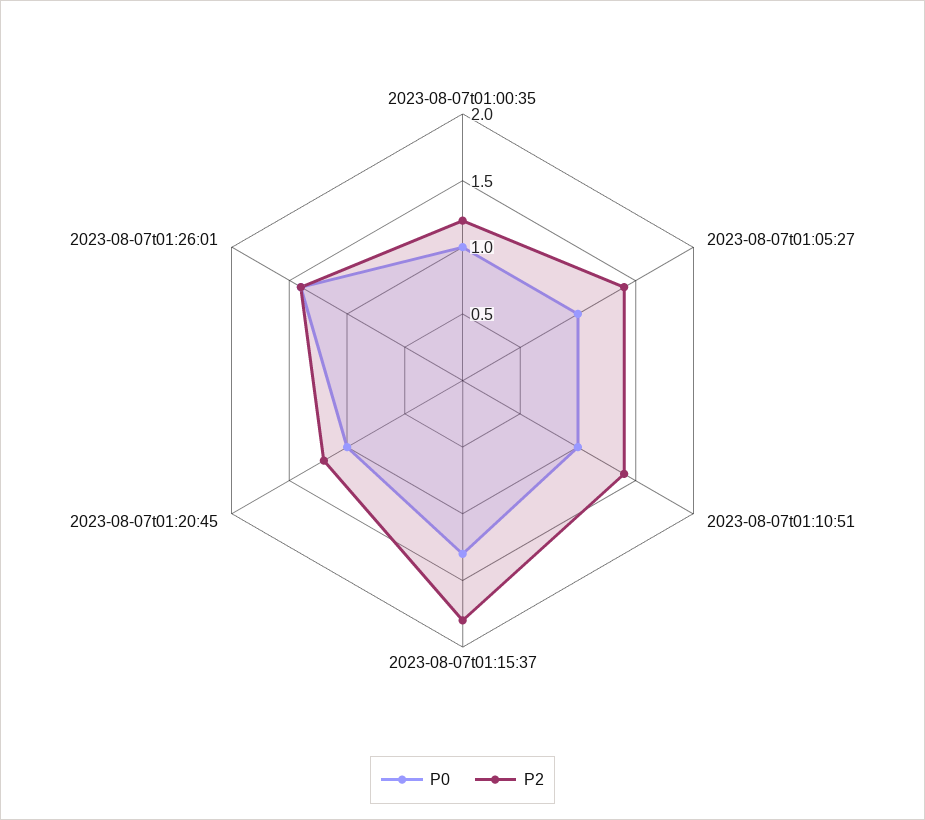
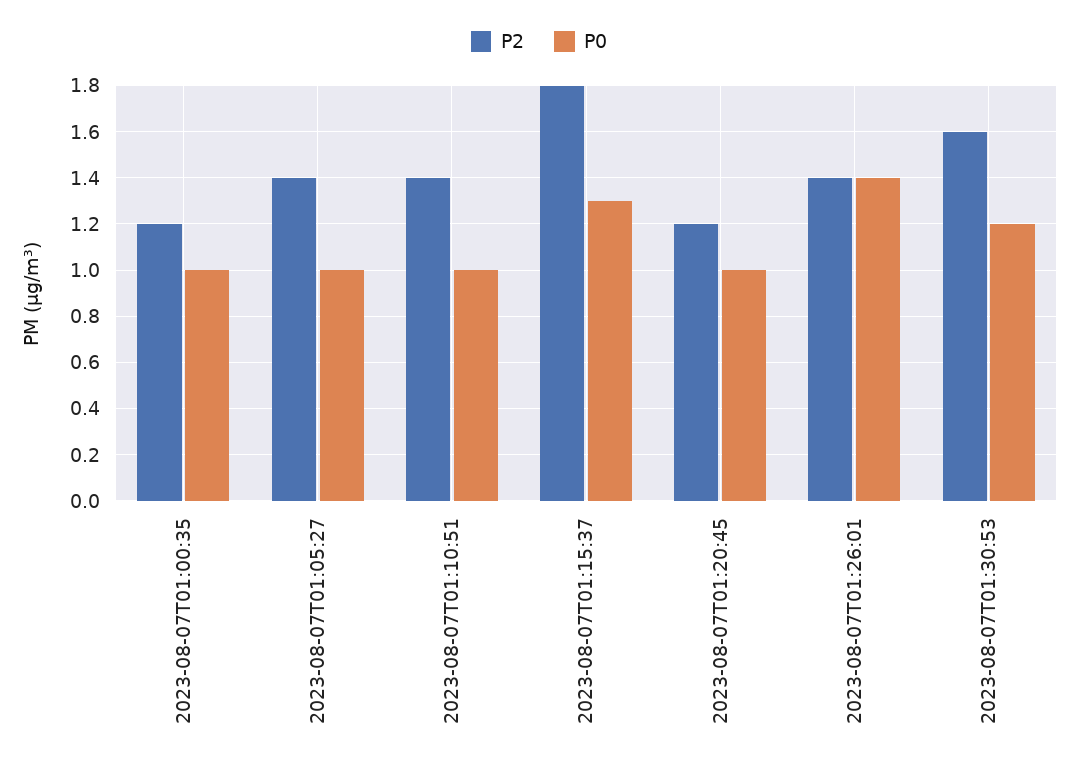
P2, 2023-08-07T01:30:53: none -> 1.6
P0, 2023-08-07T01:30:53: none -> 1.2

